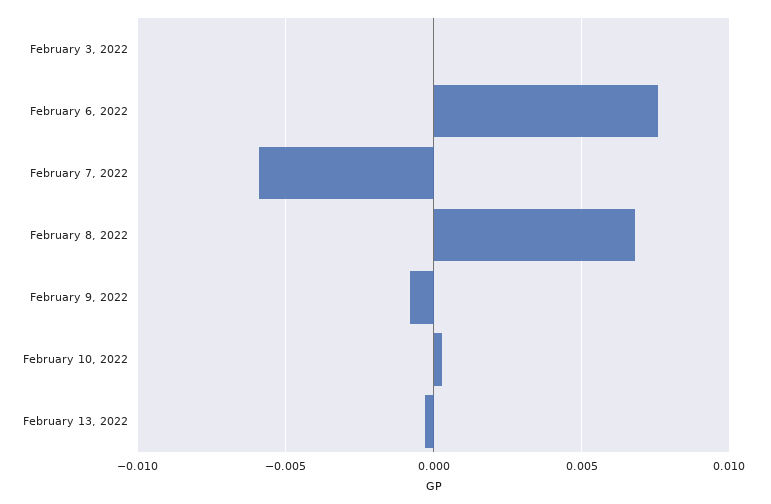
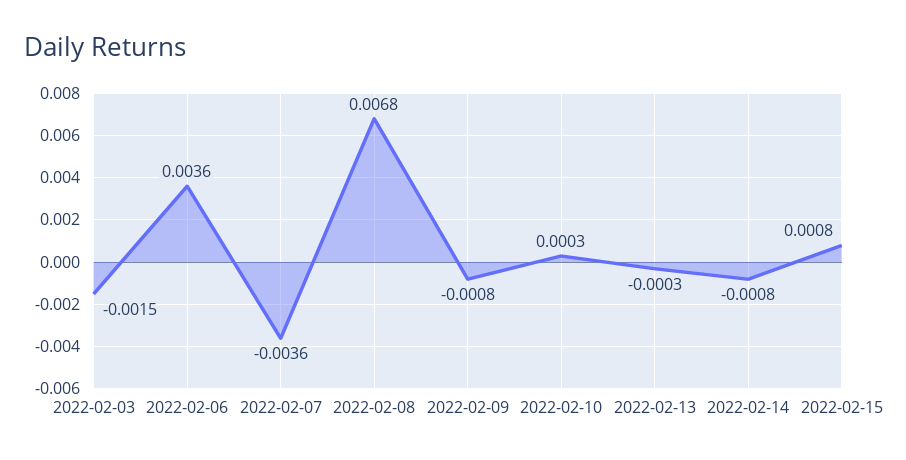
February 3, 2022: 0 -> -0.0015
February 6, 2022: 0.0075 -> 0.0036
February 7, 2022: -0.006 -> -0.0036
2022-02-14: none -> -0.0008
2022-02-15: none -> 0.0008

